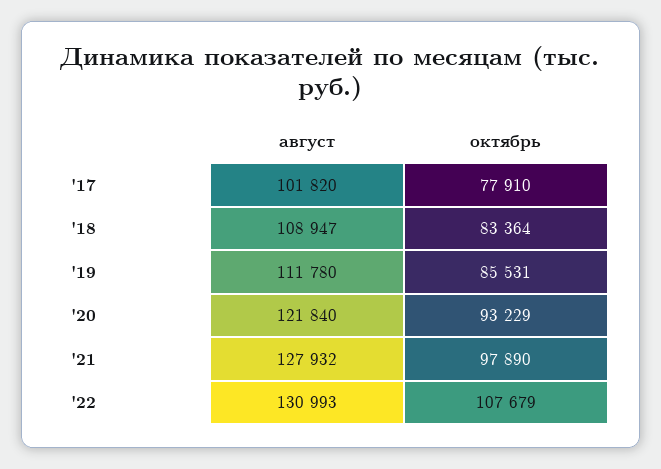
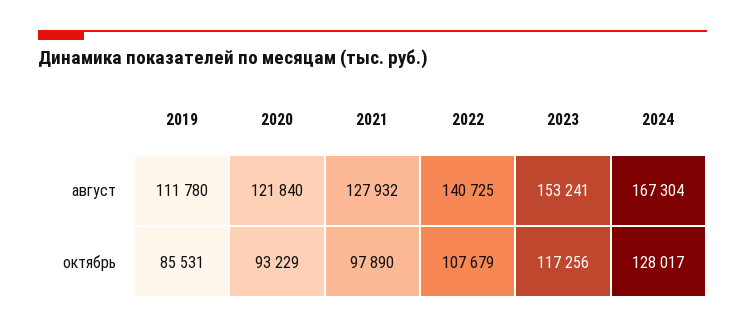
август, '17: 101820 -> none
октябрь, '17: 77910 -> none
август, '18: 108947 -> none
октябрь, '18: 83364 -> none
август, '22: 130993 -> 140725
август, 2023: none -> 153241
август, 2024: none -> 167304
октябрь, 2023: none -> 117256
октябрь, 2024: none -> 128017

